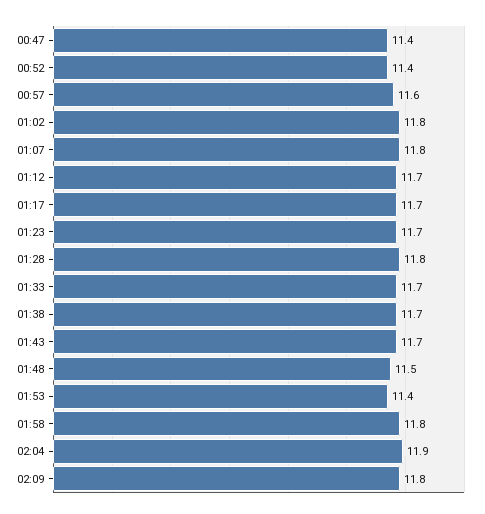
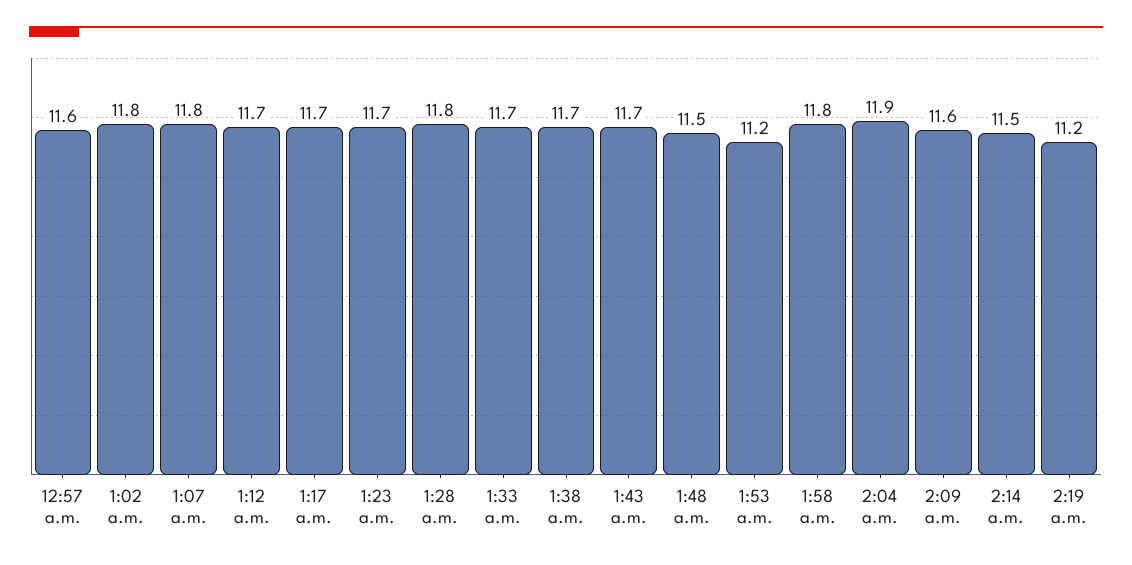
00:47: 11.4 -> none
00:52: 11.4 -> none
01:53: 11.4 -> 11.2
02:09: 11.8 -> 11.6
2:14 a.m.: none -> 11.5
2:19 a.m.: none -> 11.2

